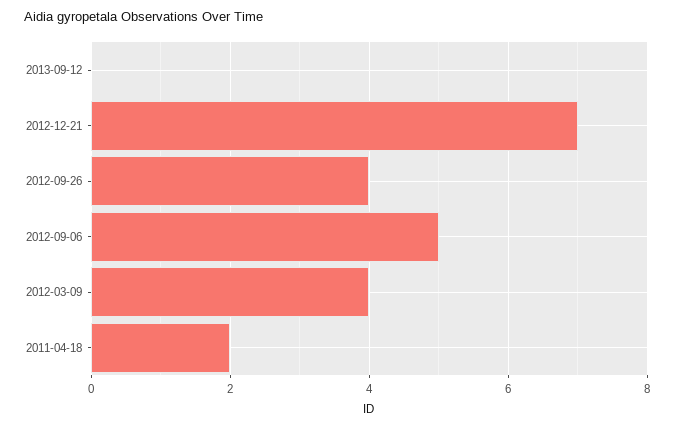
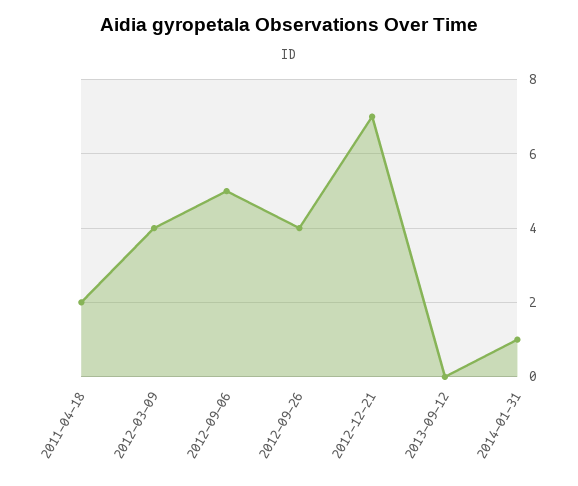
2014-01-31: none -> 1

